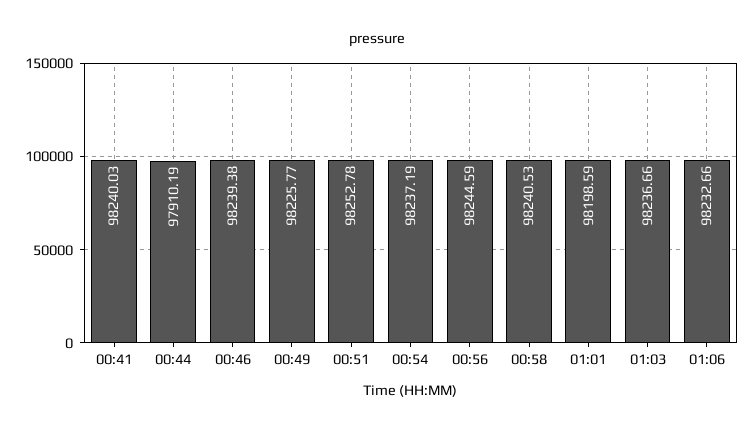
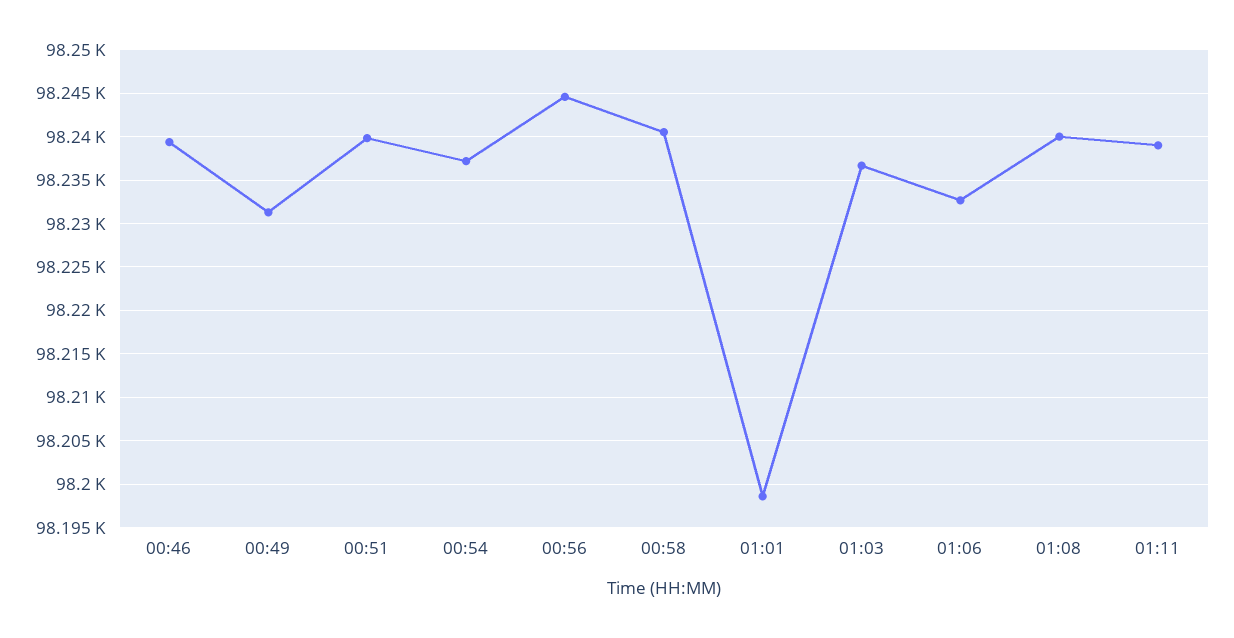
00:41: 98240.03 -> none
00:44: 97910.19 -> none
00:49: 98225.77 -> 98231
00:51: 98252.78 -> 98240
01:08: none -> 98240
01:11: none -> 98239

